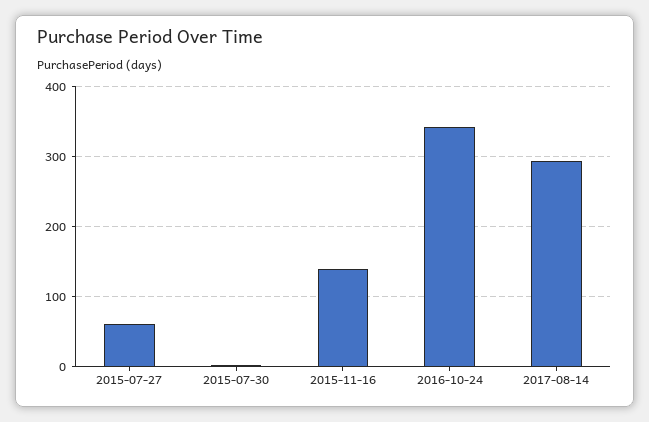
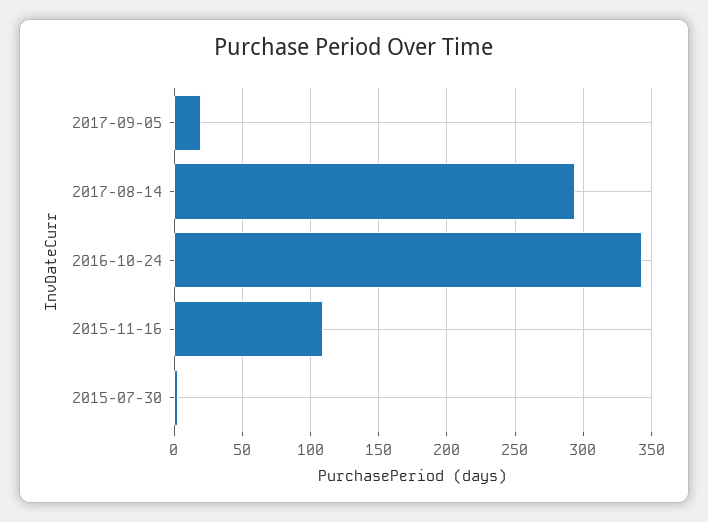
2015-07-27: 60 -> none
2015-11-16: 140 -> 110
2017-09-05: none -> 20

